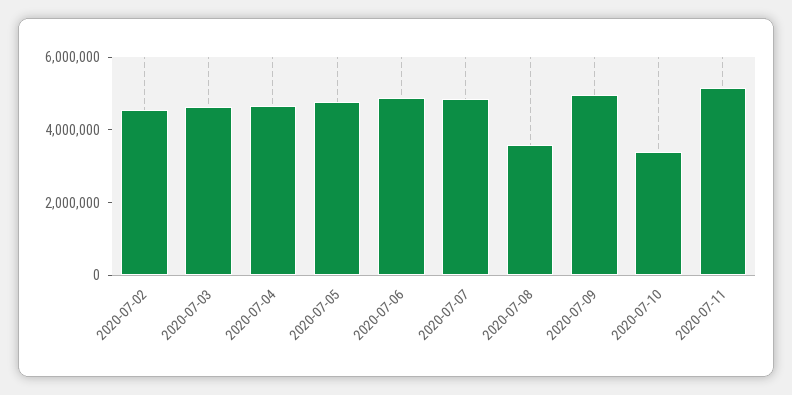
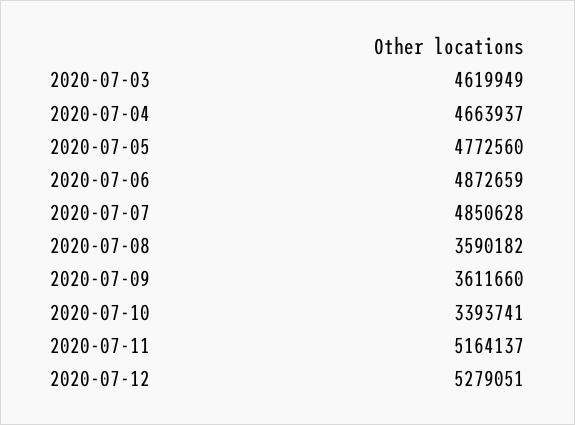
2020-07-02: 4500000 -> none
2020-07-09: 5000000 -> 3611660
2020-07-12: none -> 5279051

